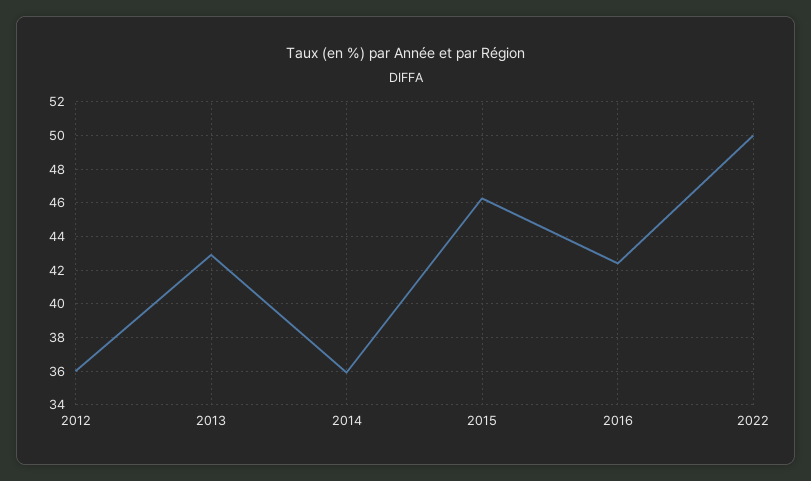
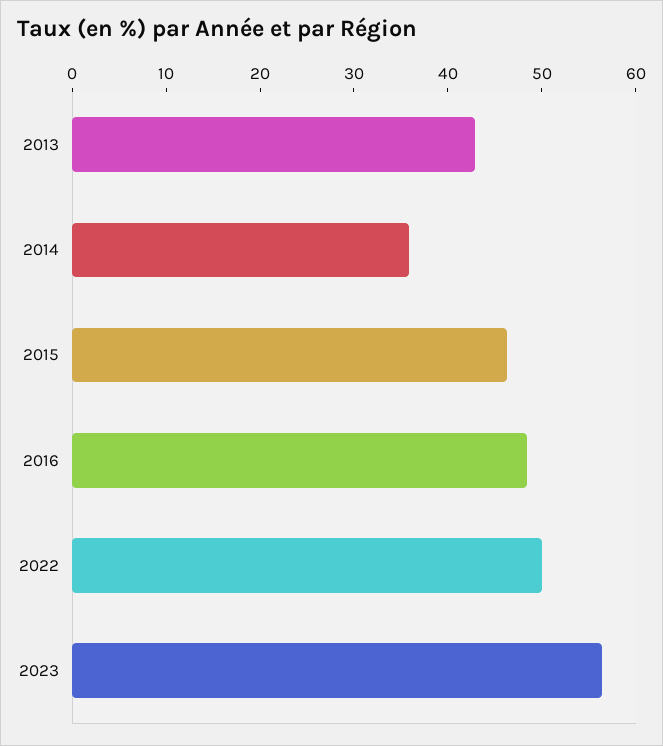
2012: 36 -> none
2016: 42.5 -> 48
2023: none -> 56

